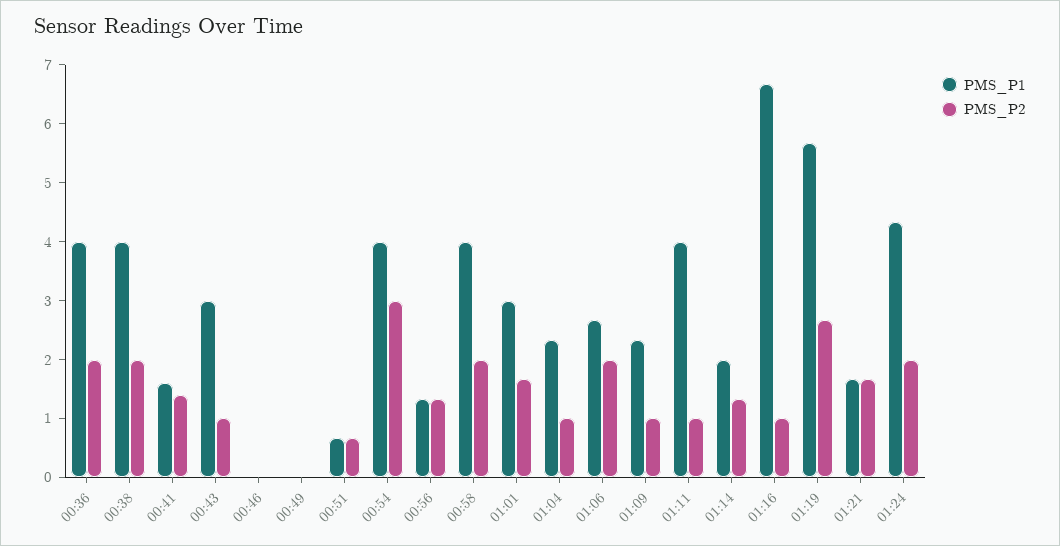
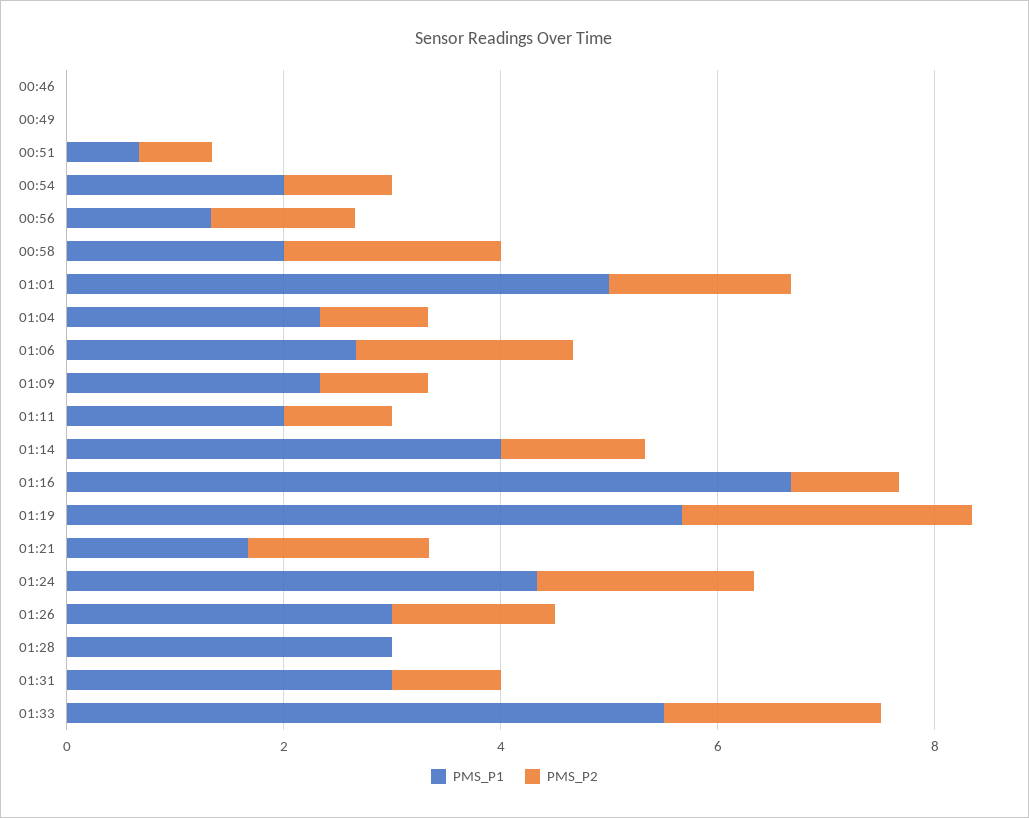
PMS_P1, 00:36: 4 -> none
PMS_P2, 00:36: 2 -> none
PMS_P1, 00:38: 4 -> none
PMS_P2, 00:38: 2 -> none
PMS_P1, 00:41: 1.6 -> none
PMS_P2, 00:41: 1.4 -> none
PMS_P1, 00:43: 3 -> none
PMS_P2, 00:43: 1 -> none
PMS_P1, 00:54: 4 -> 2
PMS_P2, 00:54: 3 -> 1
PMS_P1, 00:58: 4 -> 2
PMS_P1, 01:01: 3 -> 5
PMS_P1, 01:11: 4 -> 2
PMS_P1, 01:14: 2 -> 4
PMS_P1, 01:26: none -> 3
PMS_P2, 01:26: none -> 1.5
PMS_P1, 01:28: none -> 3
PMS_P2, 01:28: none -> 0
PMS_P1, 01:31: none -> 3
PMS_P2, 01:31: none -> 1
PMS_P1, 01:33: none -> 5.5
PMS_P2, 01:33: none -> 2

